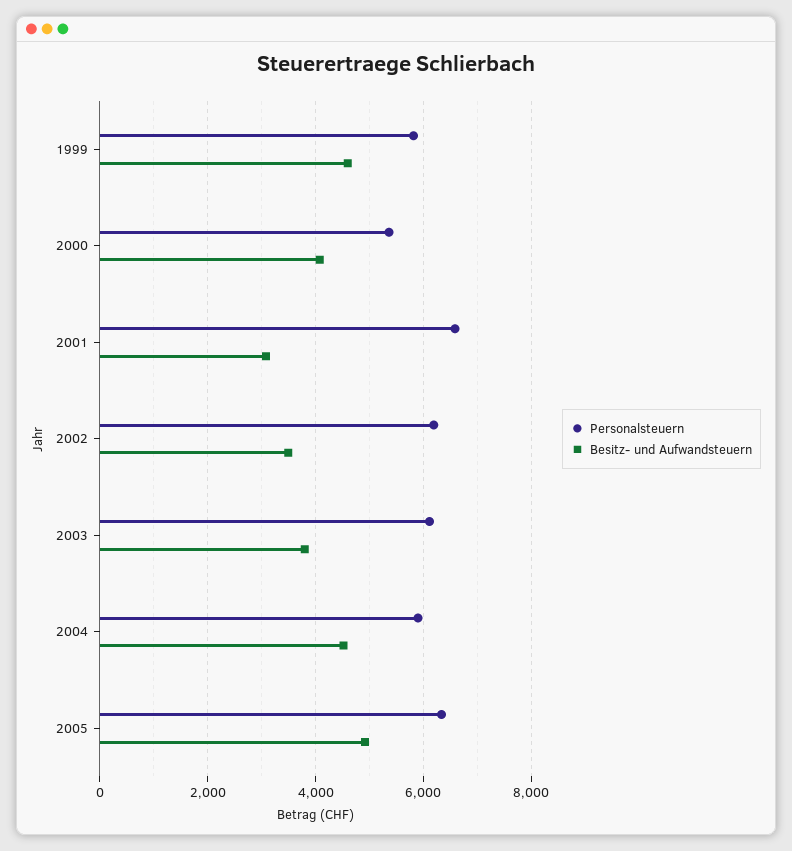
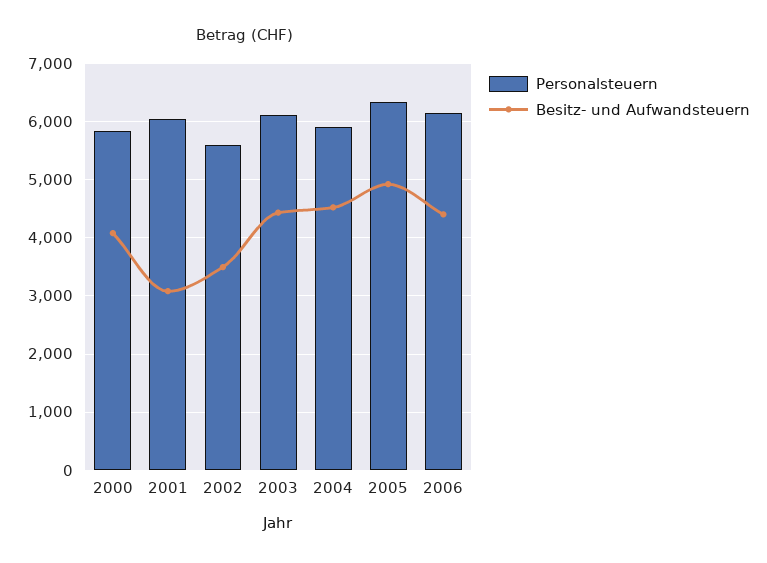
Personalsteuern, 1999: 5800 -> none
Besitz- und Aufwandsteuern, 1999: 4600 -> none
Personalsteuern, 2000: 5400 -> 5800
Personalsteuern, 2001: 6600 -> 6000
Personalsteuern, 2002: 6200 -> 5600
Besitz- und Aufwandsteuern, 2003: 3800 -> 4400
Personalsteuern, 2006: none -> 6200
Besitz- und Aufwandsteuern, 2006: none -> 4400

